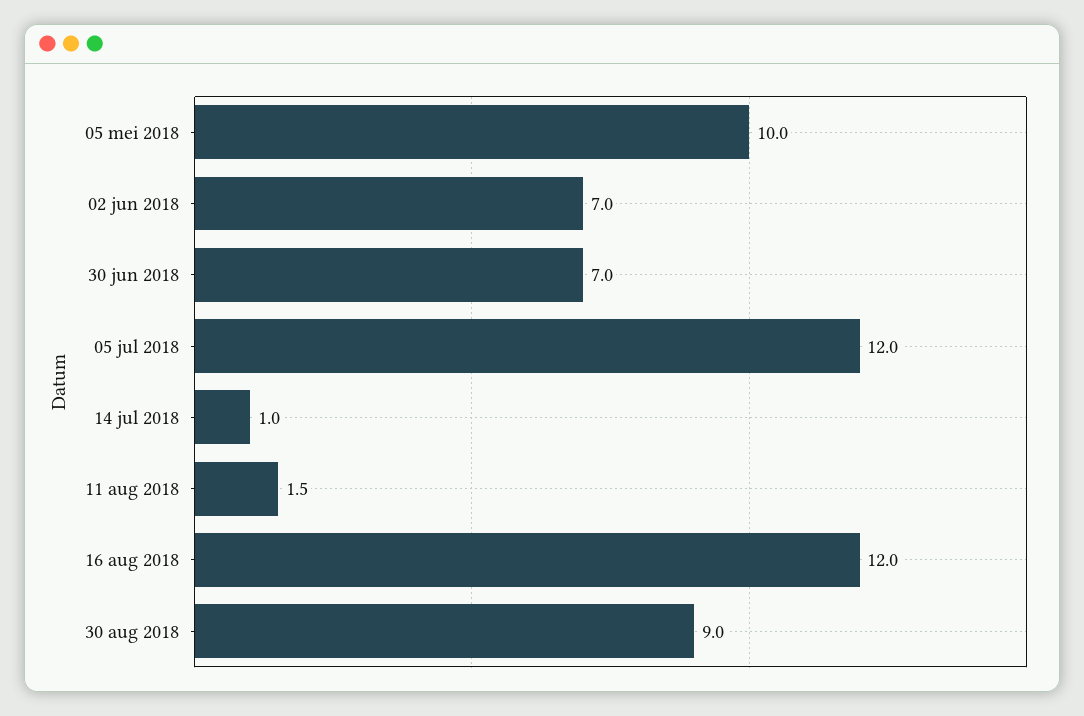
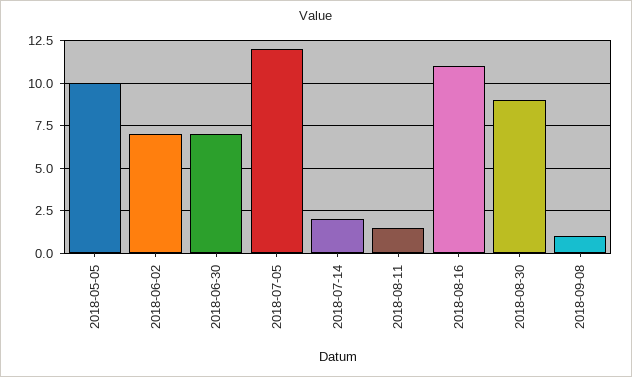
14 jul 2018: 1 -> 2
16 aug 2018: 12 -> 11
2018-09-08: none -> 1

